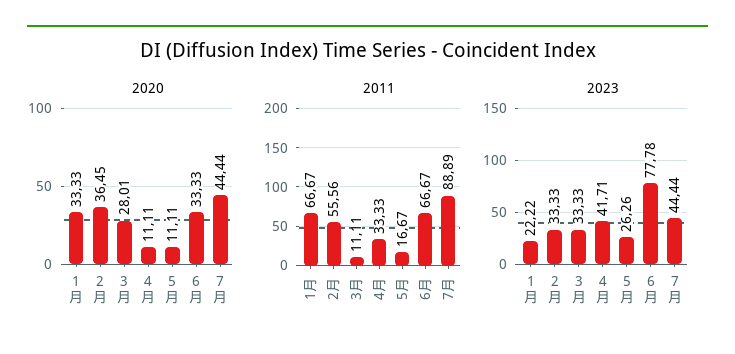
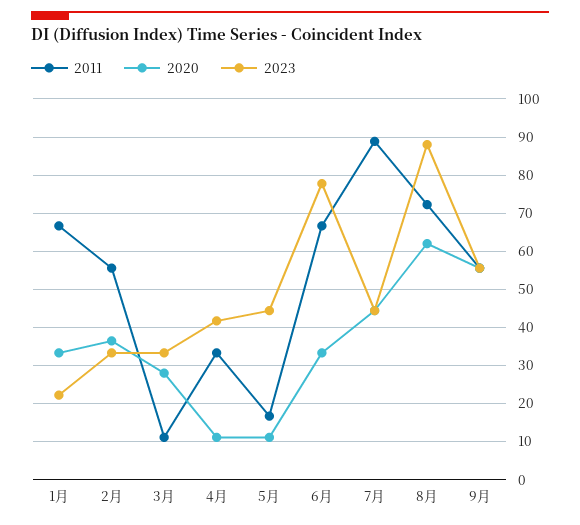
2023, 5月: 26.26 -> 44
2011, 8月: none -> 72
2020, 8月: none -> 62
2023, 8月: none -> 88
2011, 9月: none -> 56
2020, 9月: none -> 56
2023, 9月: none -> 56

